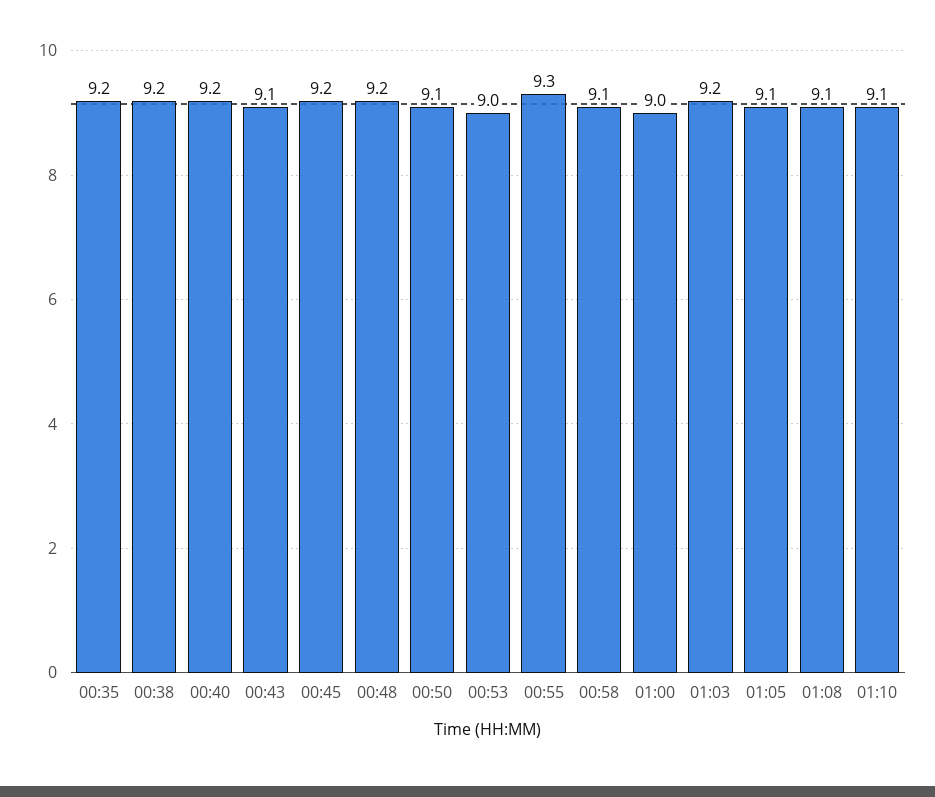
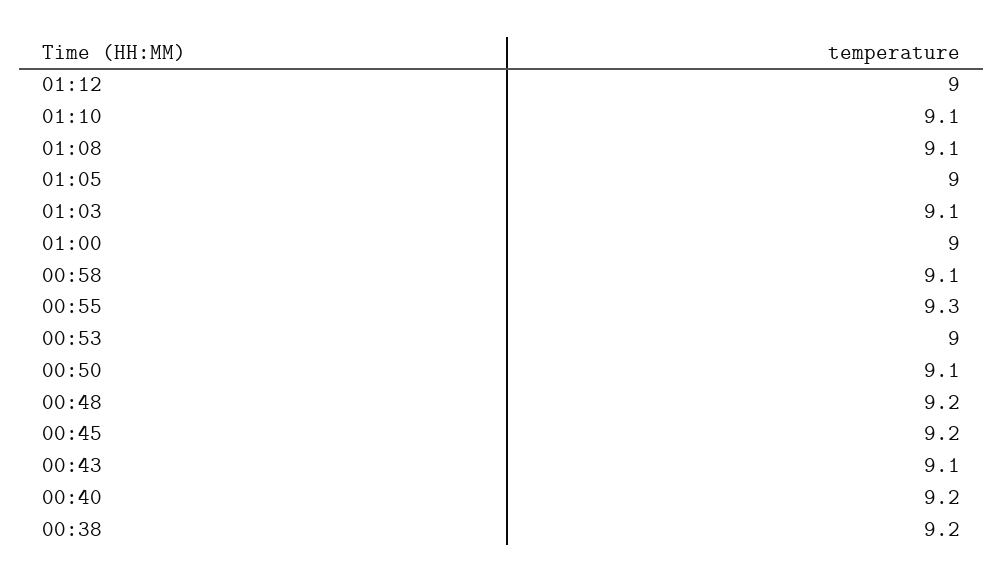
00:35: 9.2 -> none
01:03: 9.2 -> 9.1
01:05: 9.1 -> 9
01:12: none -> 9

